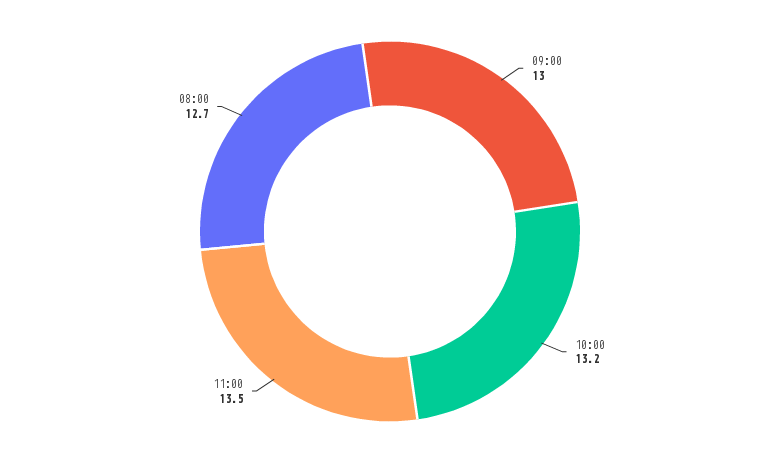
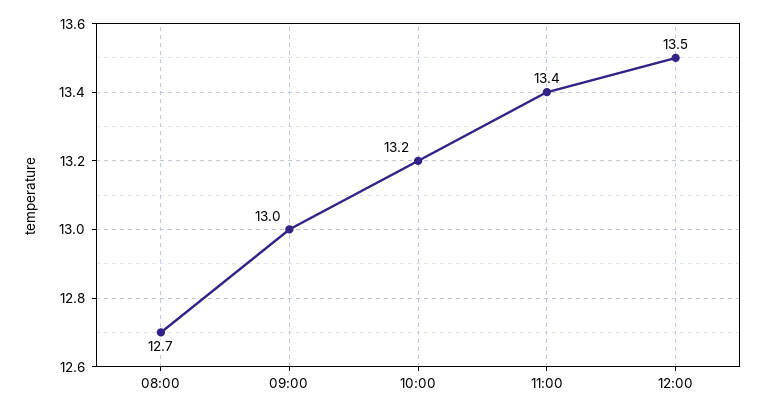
11:00: 13.5 -> 13.4
12:00: none -> 13.5

